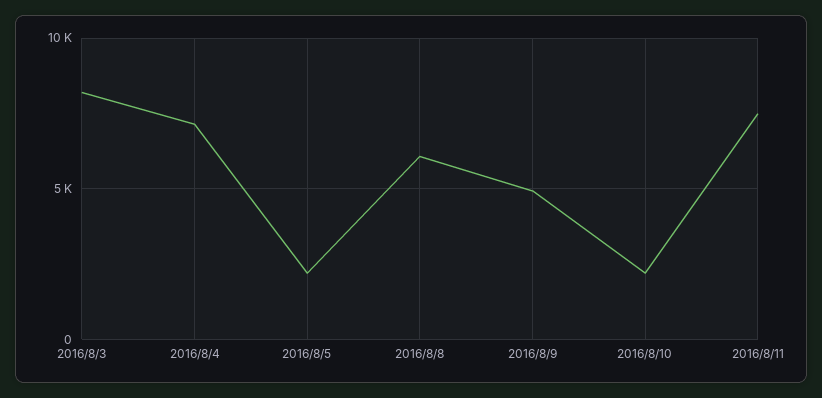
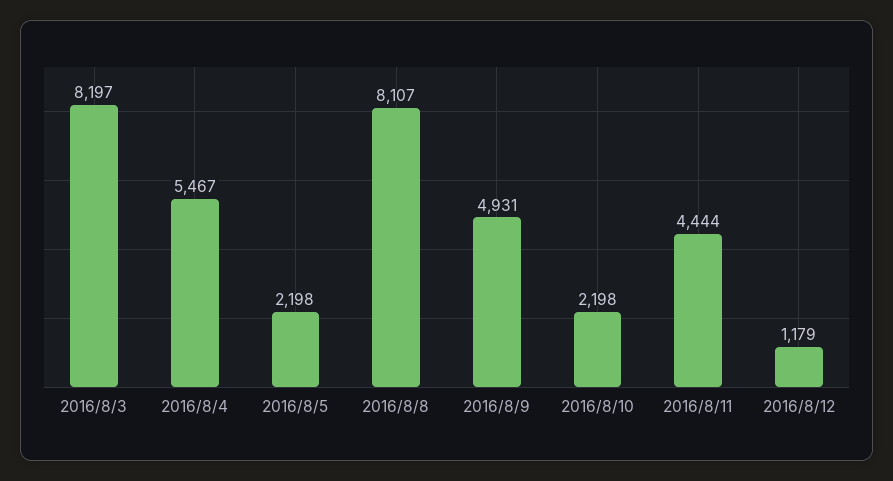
2016/8/4: 7000 -> 5467
2016/8/8: 6000 -> 8107
2016/8/11: 7500 -> 4444
2016/8/12: none -> 1179

